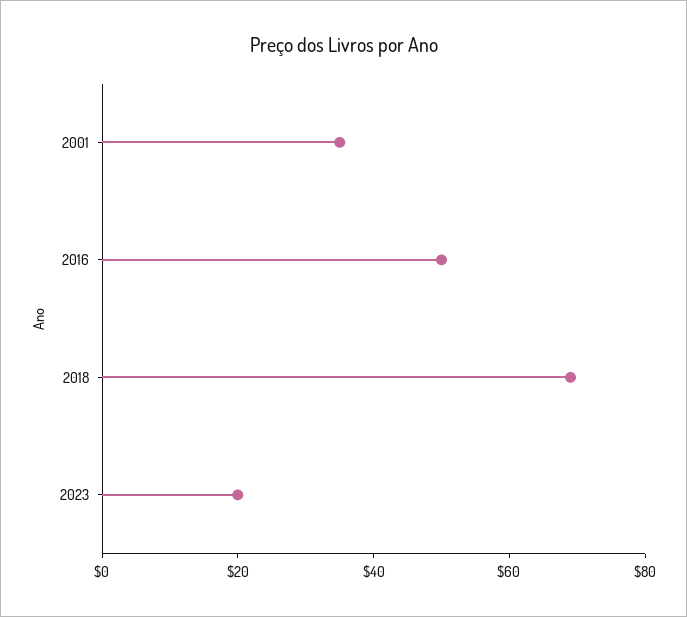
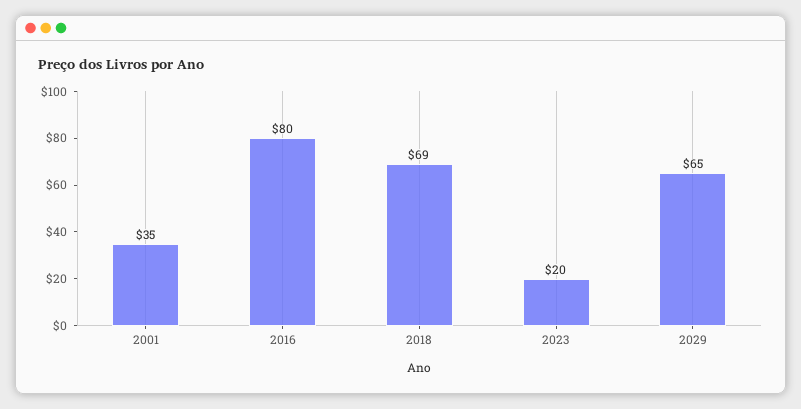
2016: 50 -> 80
2029: none -> 65

